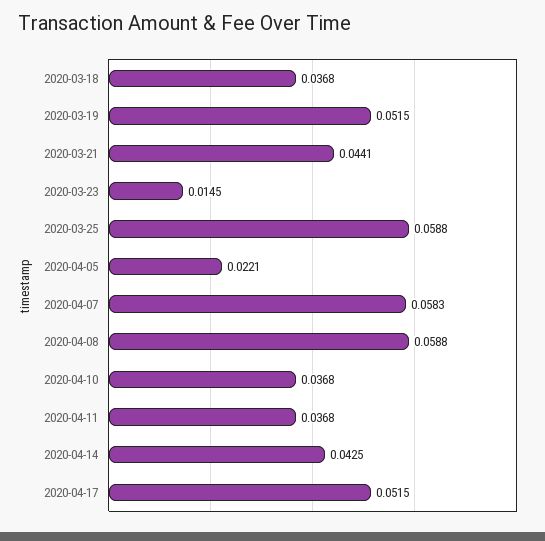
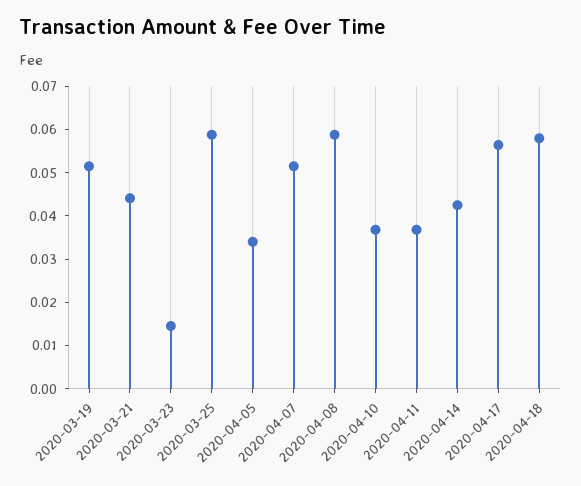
2020-03-18: 0.0368 -> none
2020-04-05: 0.0221 -> 0.034
2020-04-07: 0.0583 -> 0.052
2020-04-17: 0.0515 -> 0.056
2020-04-18: none -> 0.058

